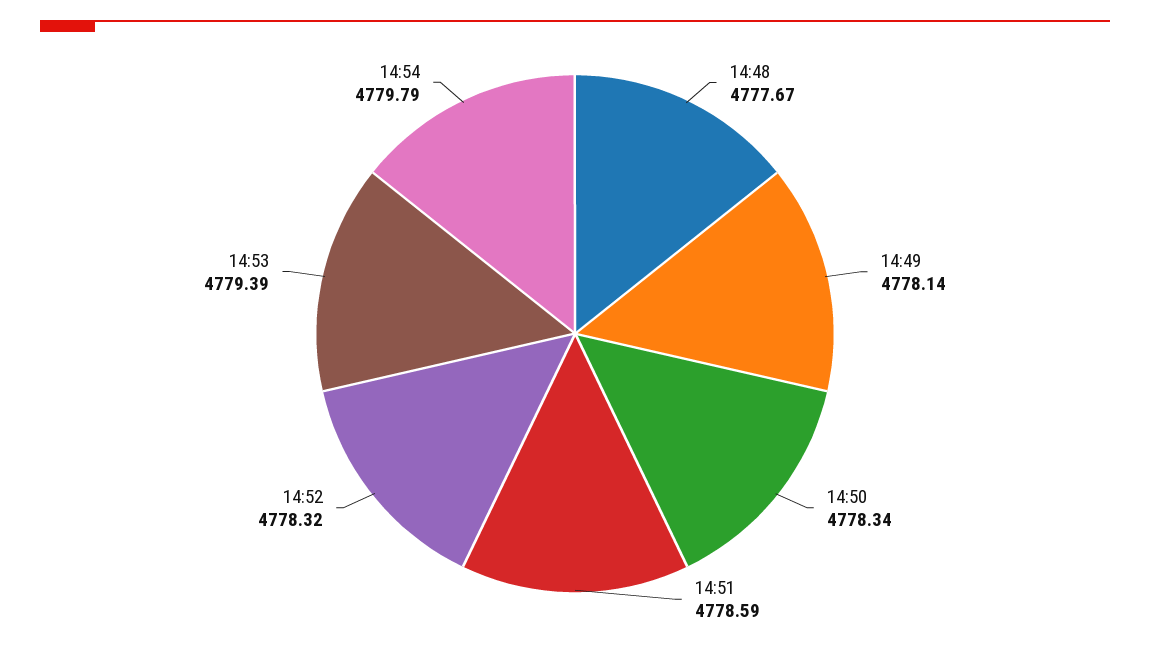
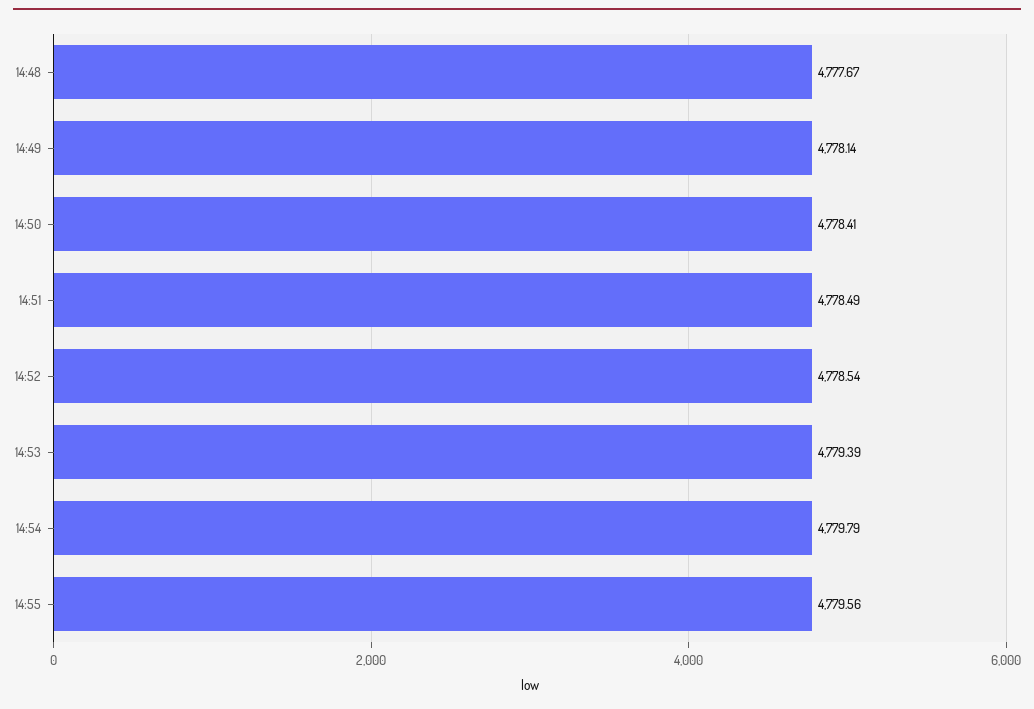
14:50: 4778.34 -> 4778.41
14:51: 4778.59 -> 4778.49
14:52: 4778.32 -> 4778.54
14:55: none -> 4779.56

